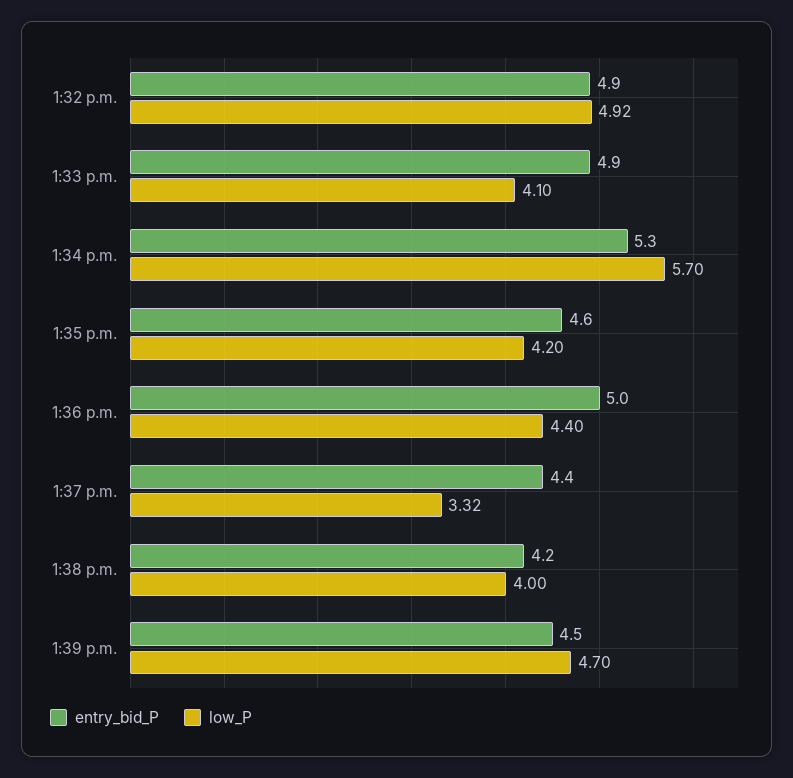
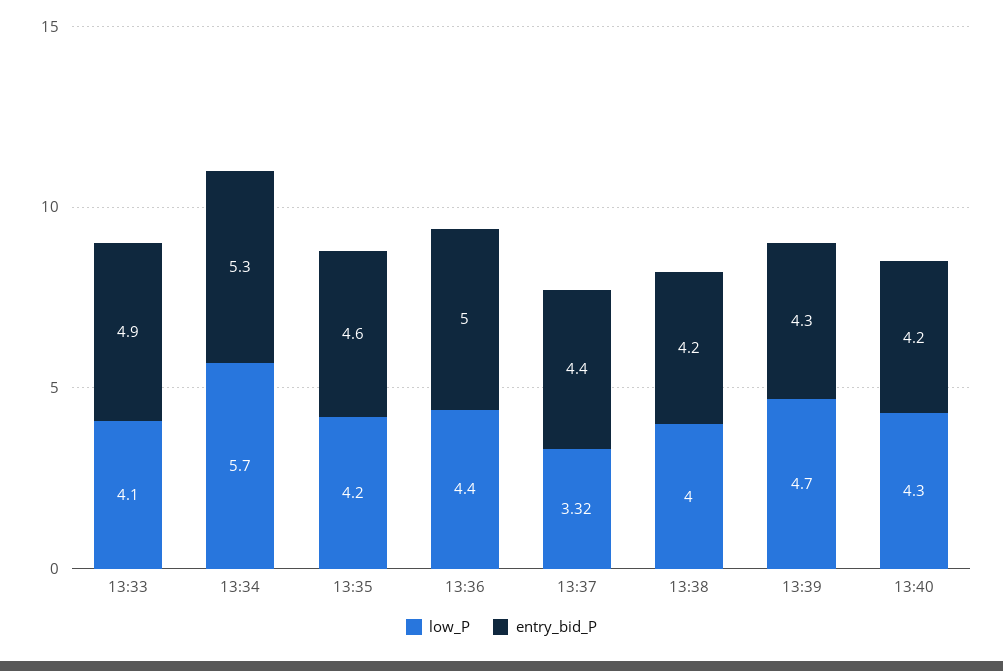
entry_bid_P, 1:32 p.m.: 4.9 -> none
low_P, 1:32 p.m.: 4.92 -> none
entry_bid_P, 1:39 p.m.: 4.5 -> 4.3
low_P, 13:40: none -> 4.3
entry_bid_P, 13:40: none -> 4.2

